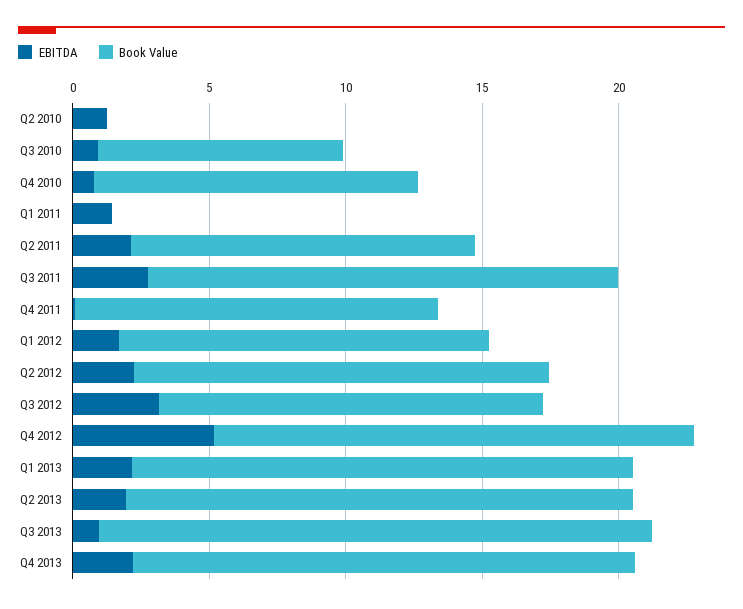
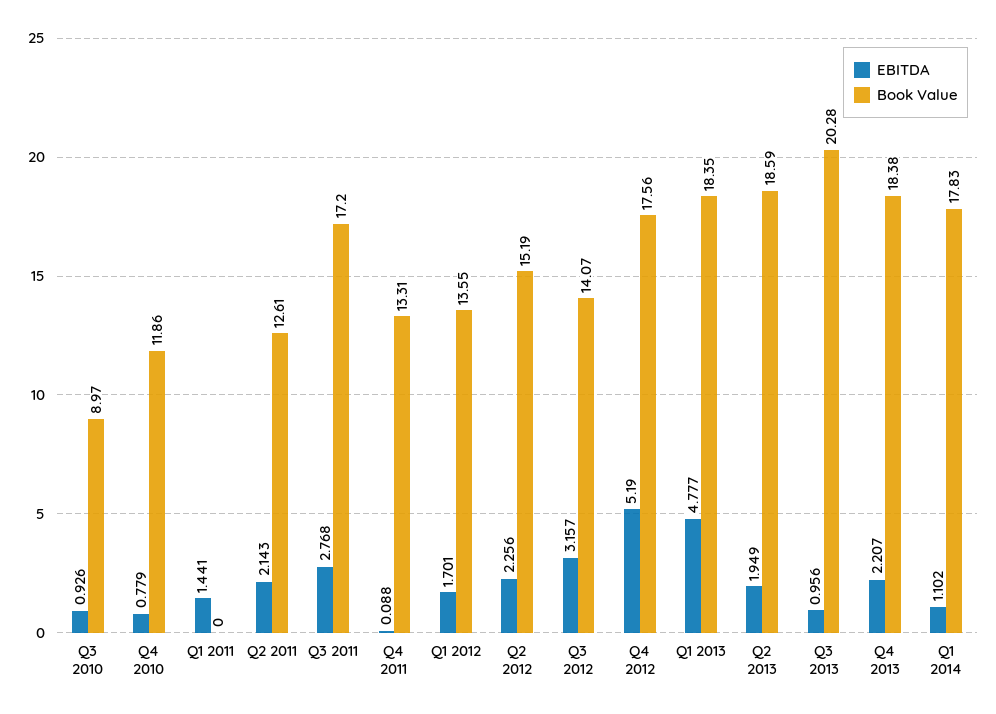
EBITDA, Q2 2010: 1 -> none
Book Value, Q2 2010: 0 -> none
EBITDA, Q1 2013: 2 -> 4.777
EBITDA, Q1 2014: none -> 1.102
Book Value, Q1 2014: none -> 17.83

